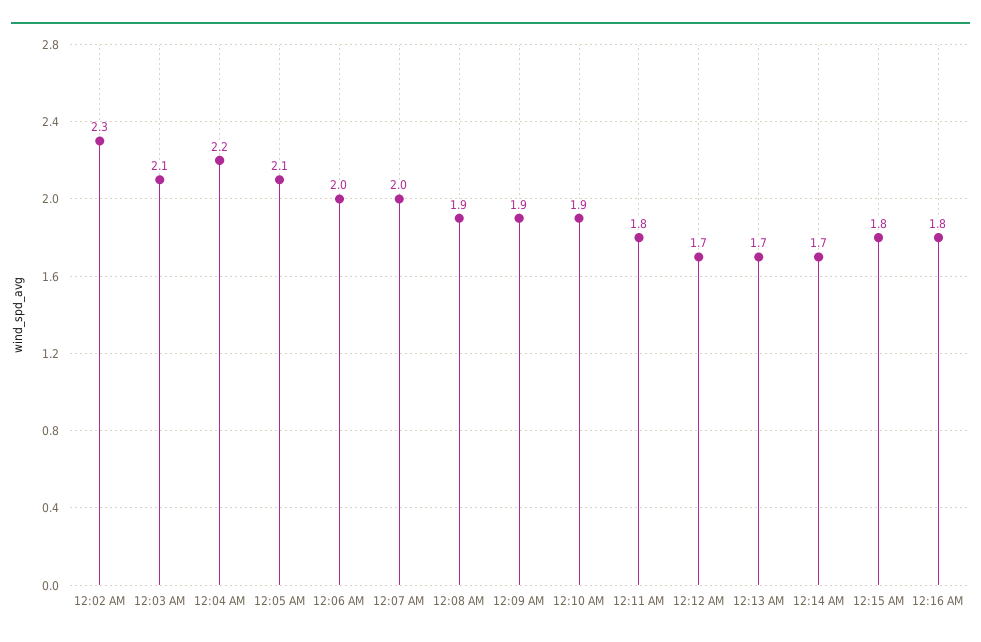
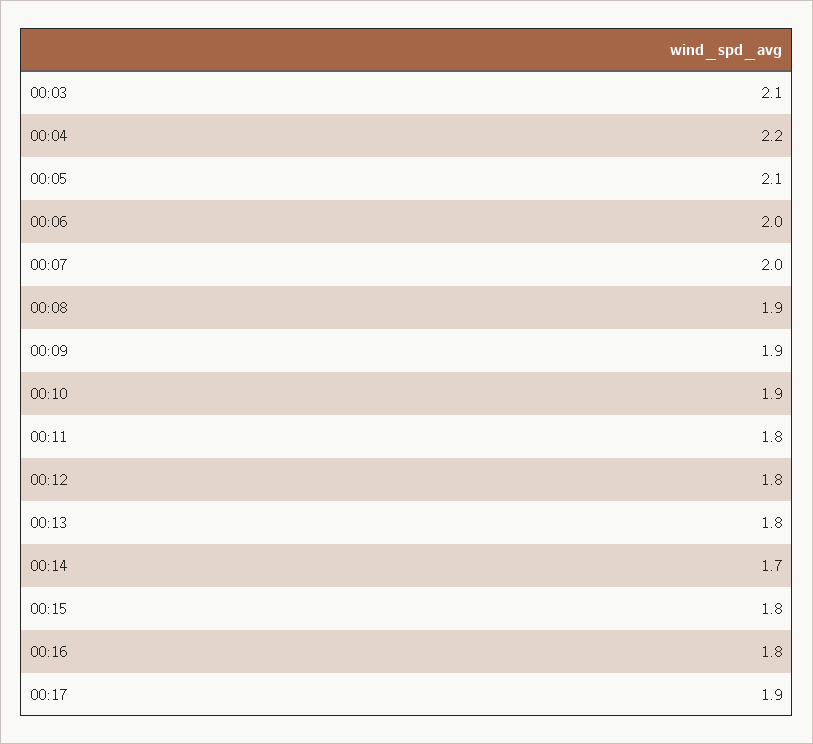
12:02 AM: 2.3 -> none
12:12 AM: 1.7 -> 1.8
12:13 AM: 1.7 -> 1.8
00:17: none -> 1.9

